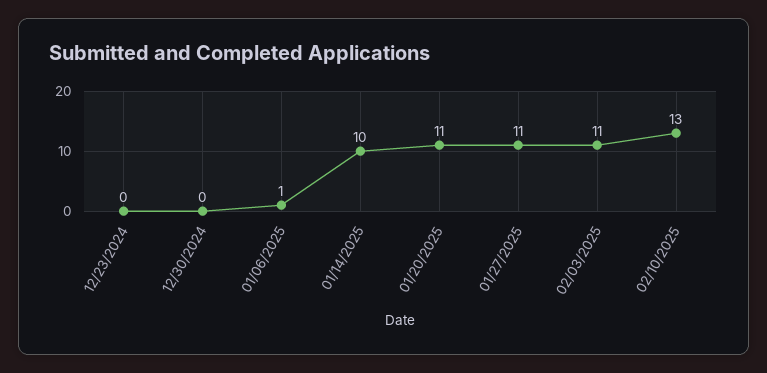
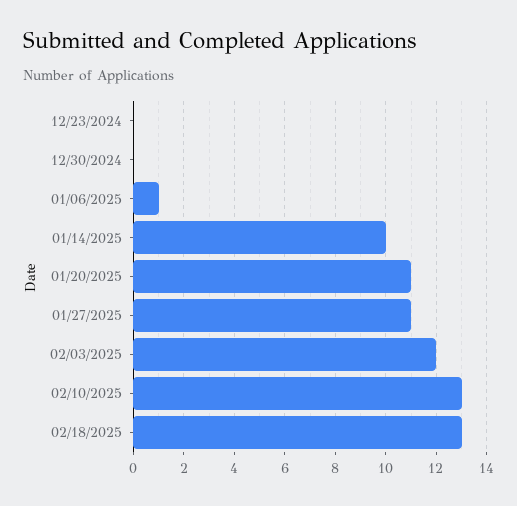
02/03/2025: 11 -> 12
02/18/2025: none -> 13

